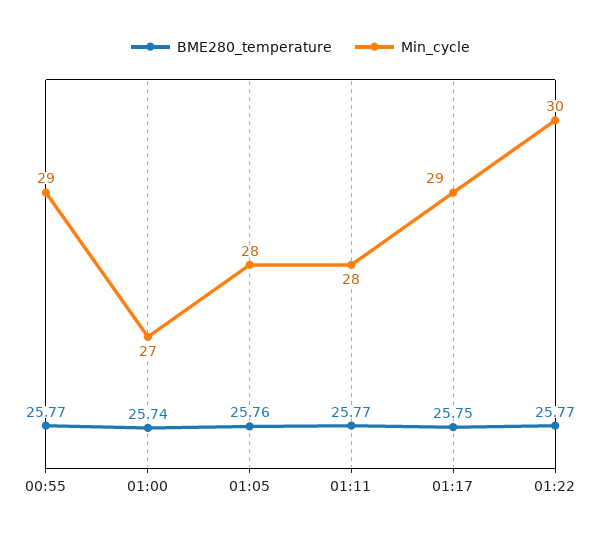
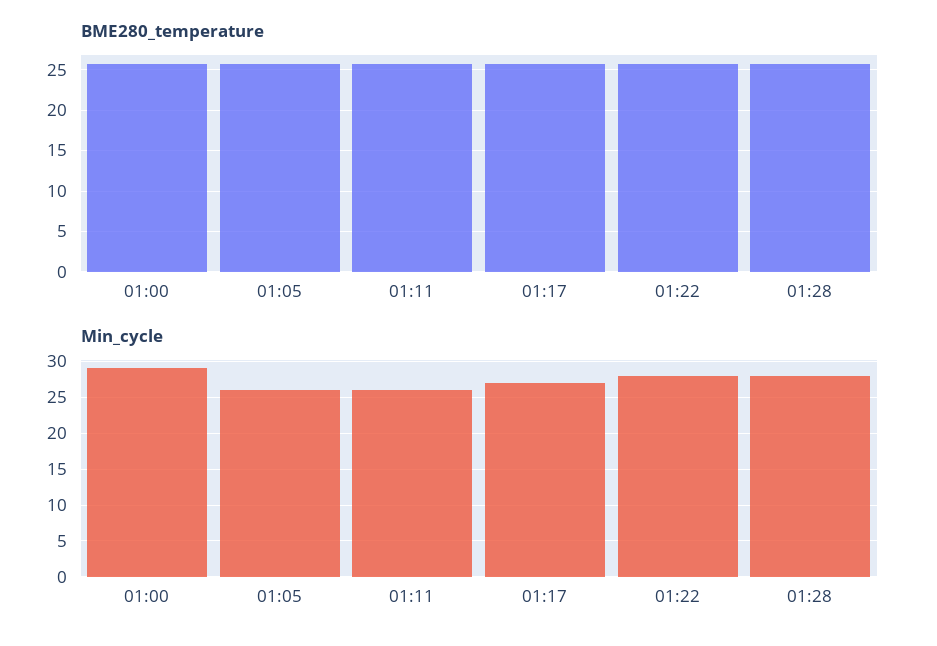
BME280_temperature, 00:55: 25.77 -> none
Min_cycle, 00:55: 29 -> none
Min_cycle, 01:00: 27 -> 29
Min_cycle, 01:05: 28 -> 26
Min_cycle, 01:11: 28 -> 26
Min_cycle, 01:17: 29 -> 27
Min_cycle, 01:22: 30 -> 28
BME280_temperature, 01:28: none -> 26
Min_cycle, 01:28: none -> 28

